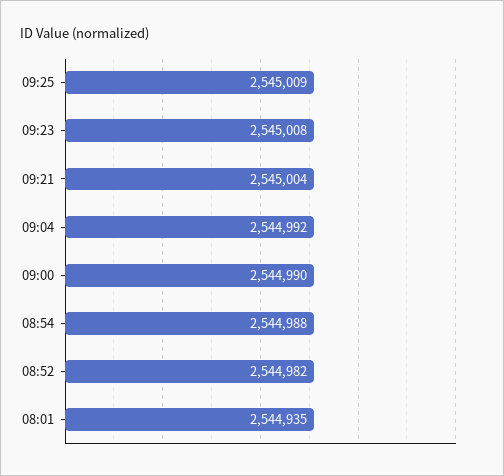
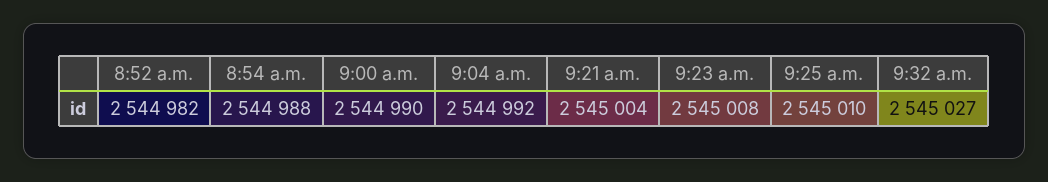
09:25: 2545009 -> 2545010
08:01: 2544935 -> none
9:32 a.m.: none -> 2545027

